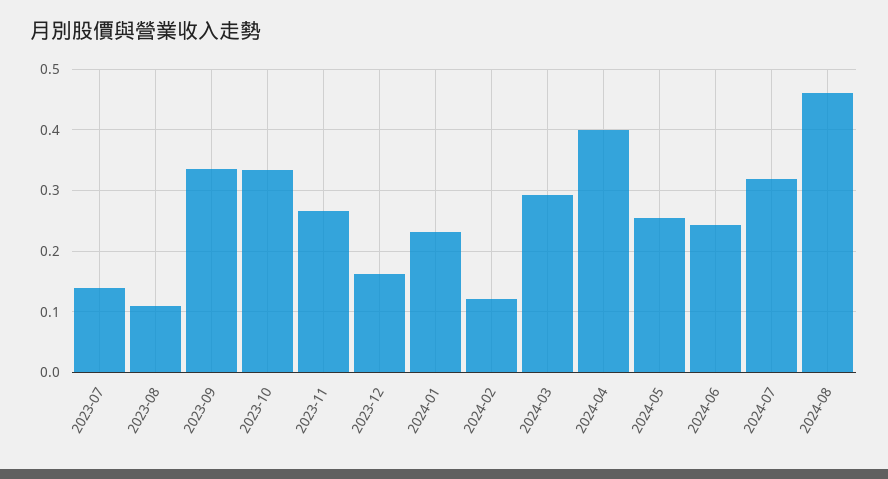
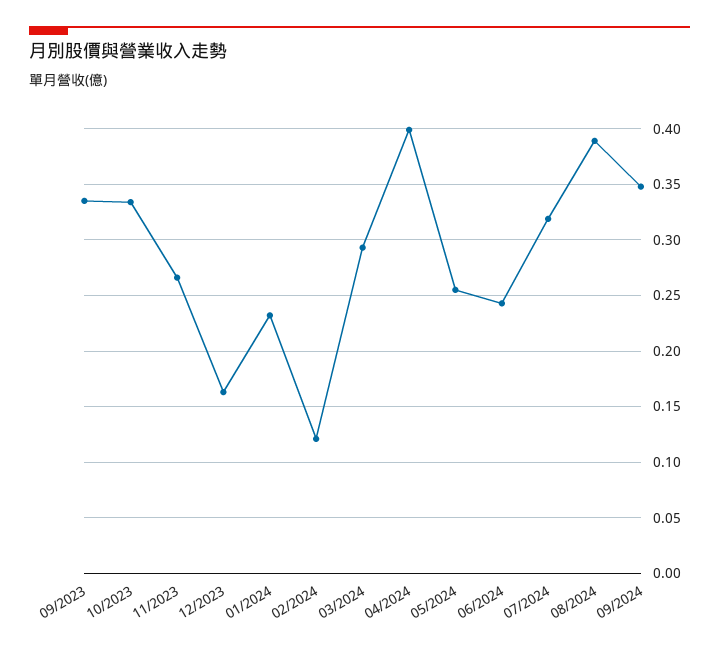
2023-07: 0.14 -> none
2023-08: 0.11 -> none
2024-08: 0.46 -> 0.39
09/2024: none -> 0.35

